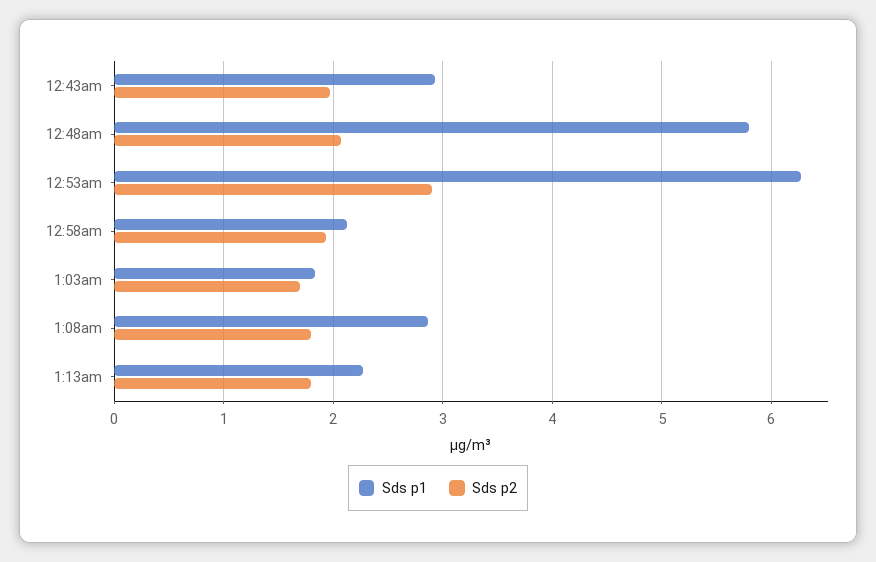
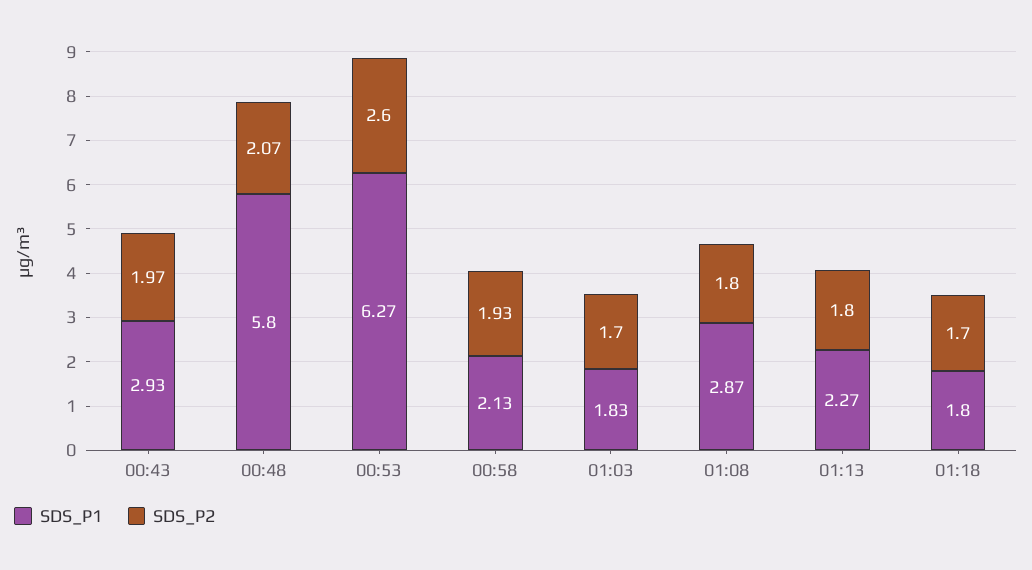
Sds p2, 12:53am: 2.9 -> 2.6
Sds p1, 01:18: none -> 1.8
Sds p2, 01:18: none -> 1.7

